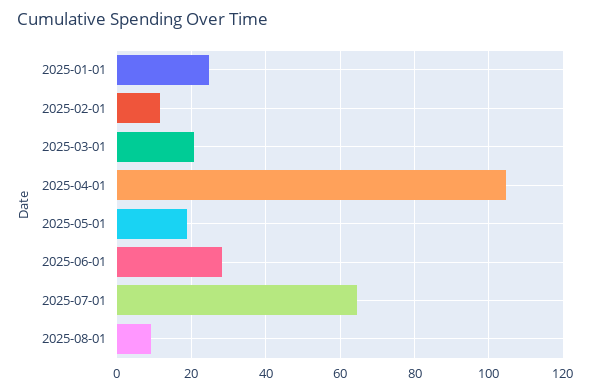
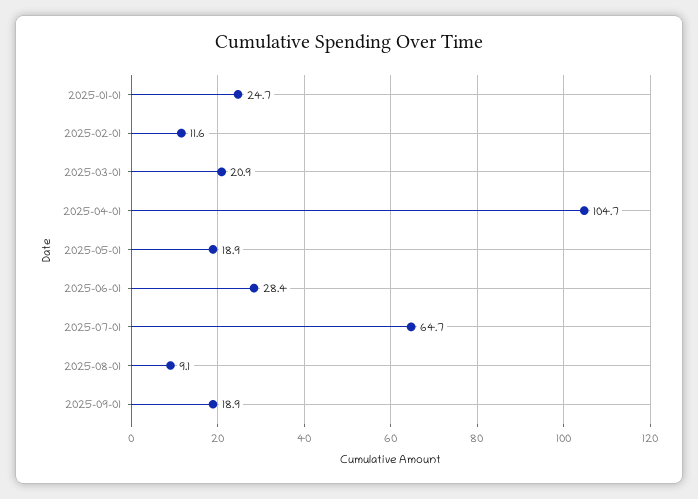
2025-09-01: none -> 18.9

